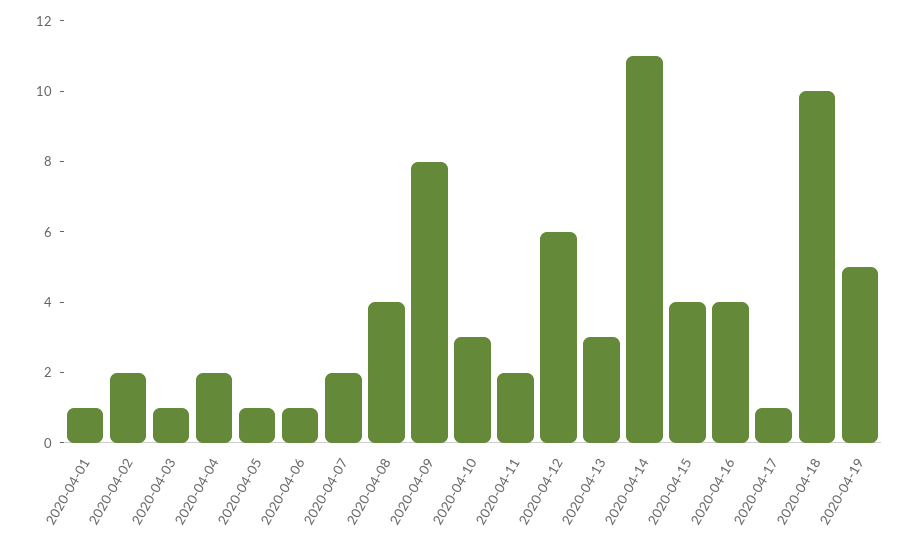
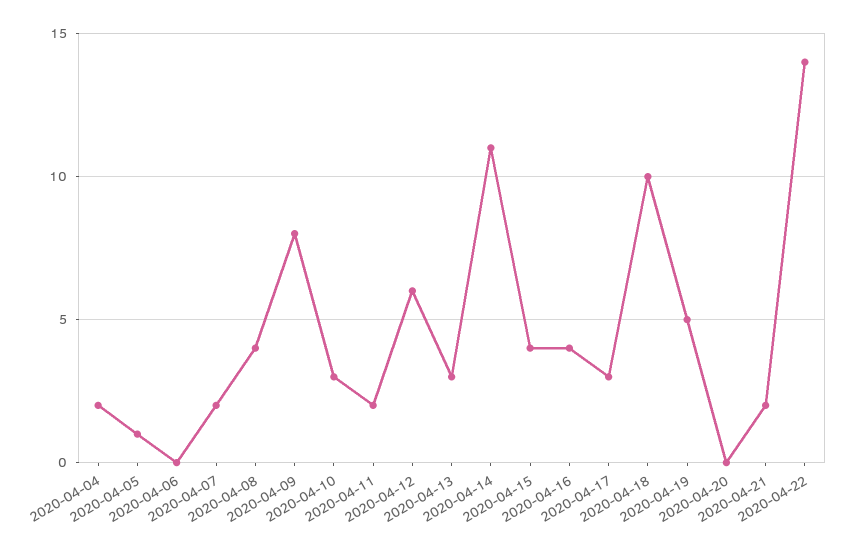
2020-04-01: 1 -> none
2020-04-02: 2 -> none
2020-04-03: 1 -> none
2020-04-06: 1 -> 0
2020-04-17: 1 -> 3
2020-04-20: none -> 0
2020-04-21: none -> 2
2020-04-22: none -> 14

